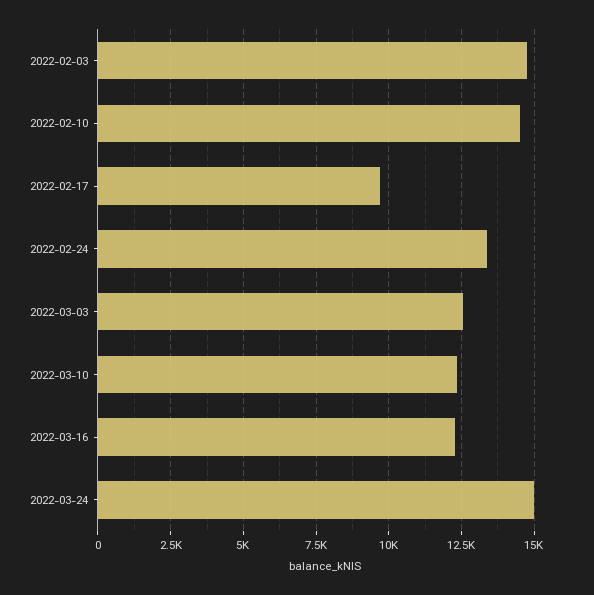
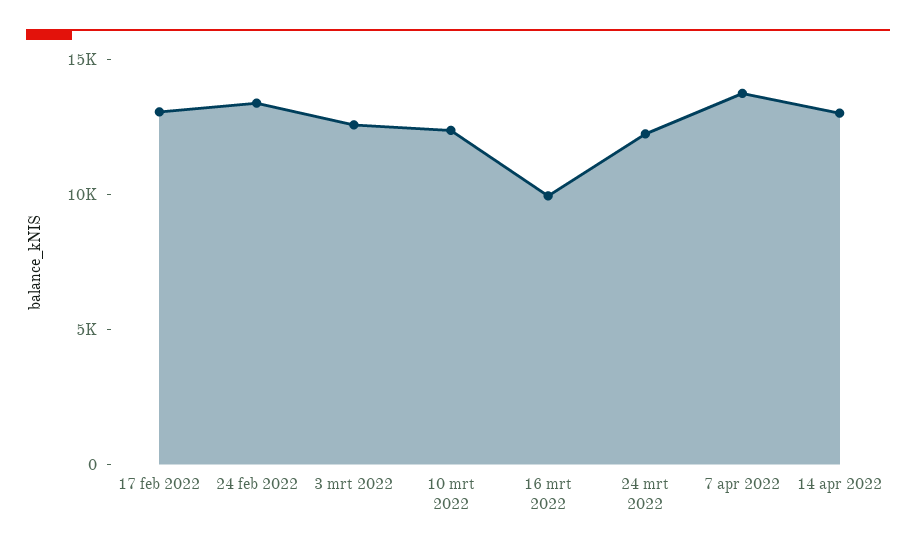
2022-02-03: 14750 -> none
2022-02-10: 14500 -> none
2022-02-17: 9750 -> 13000
2022-03-16: 12250 -> 10000
2022-03-24: 15000 -> 12000
7 apr 2022: none -> 14000
14 apr 2022: none -> 13000

